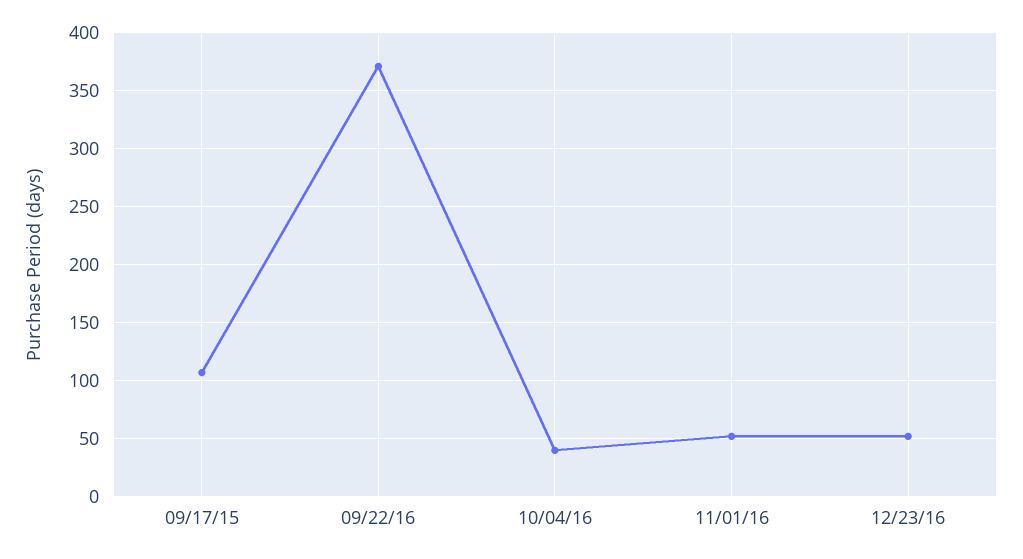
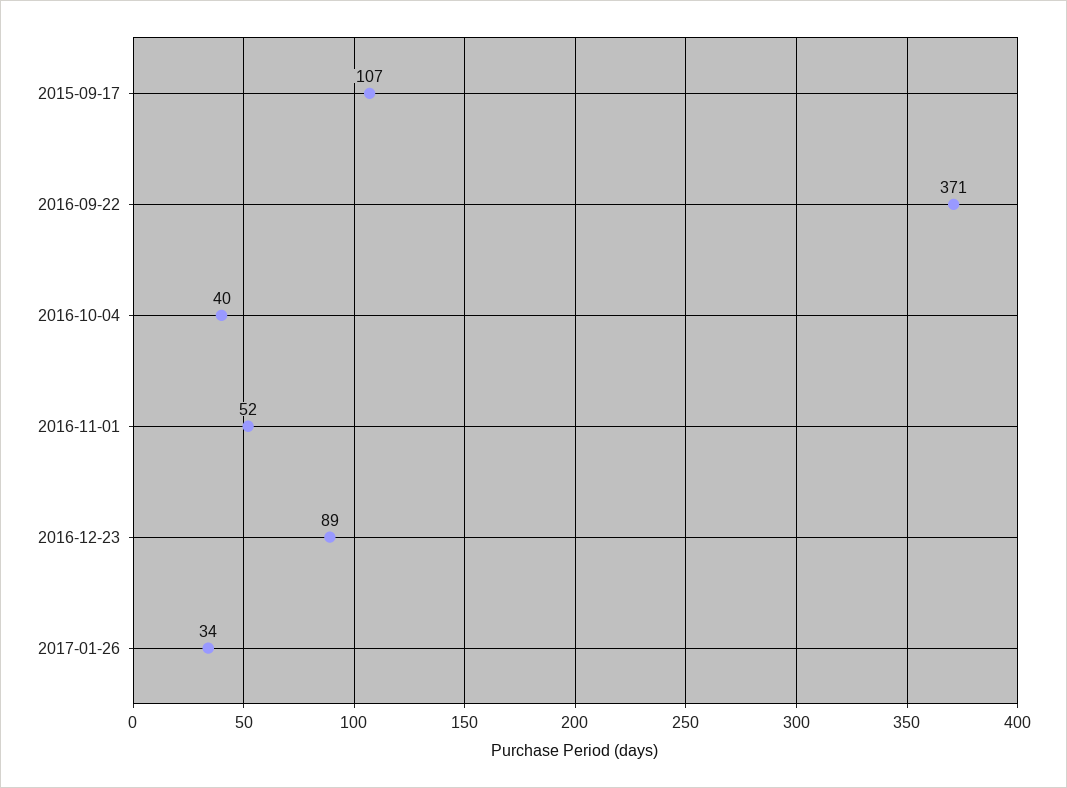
12/23/16: 50 -> 89
2017-01-26: none -> 34

